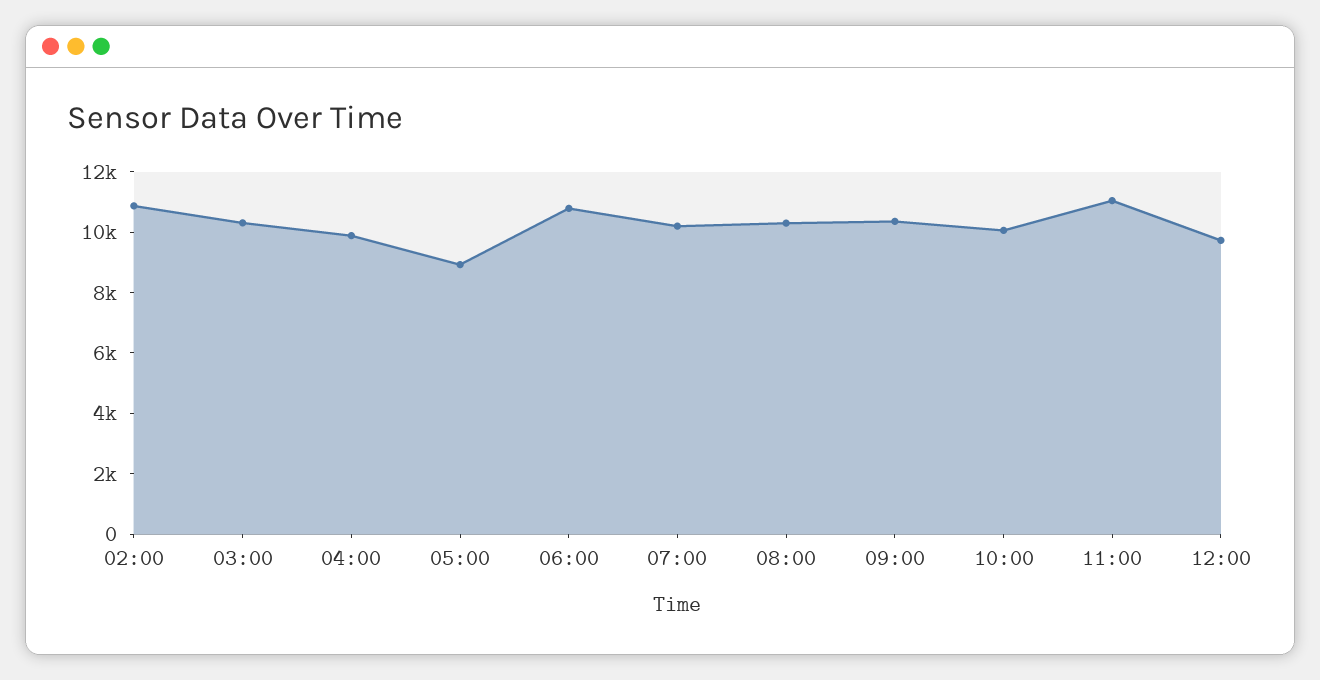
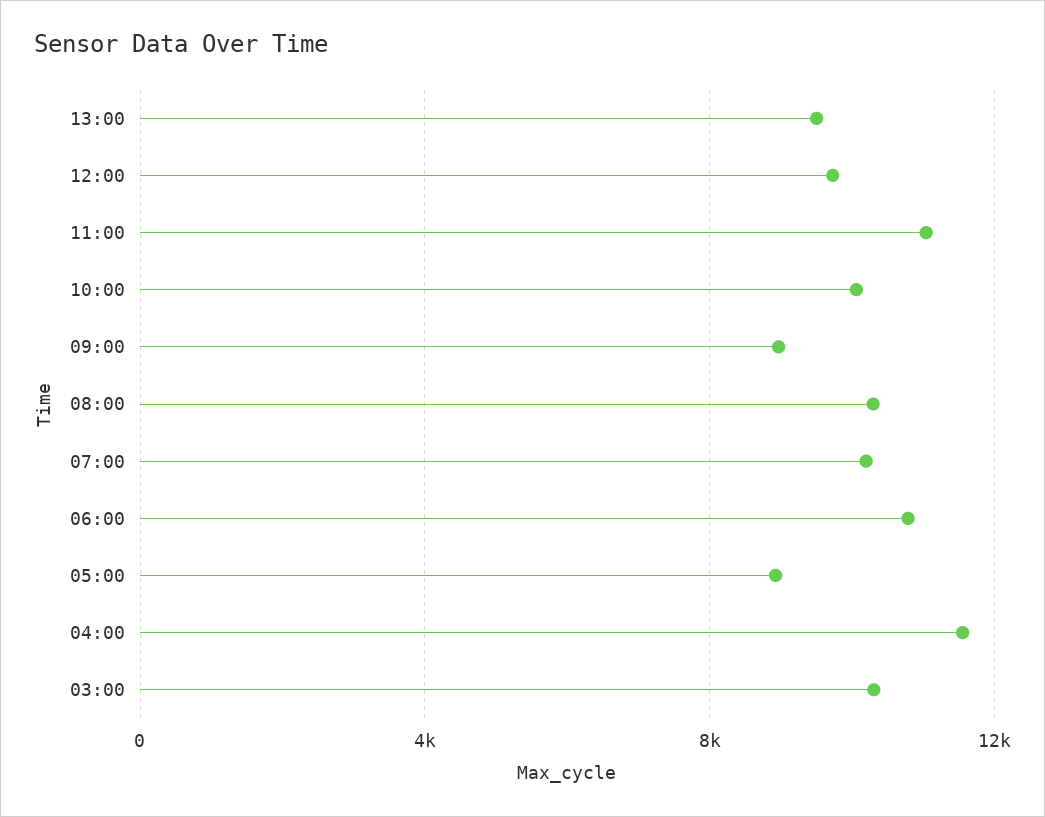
02:00: 11000 -> none
04:00: 10000 -> 11500
09:00: 10500 -> 9000
13:00: none -> 9500

